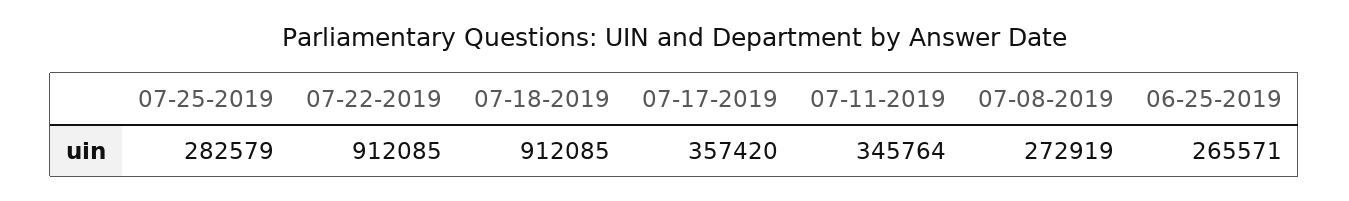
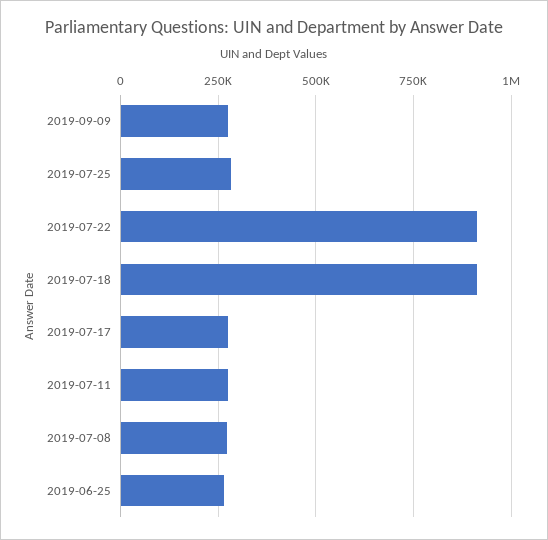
07-17-2019: 357420 -> 275000
07-11-2019: 345764 -> 275000
2019-09-09: none -> 275000

